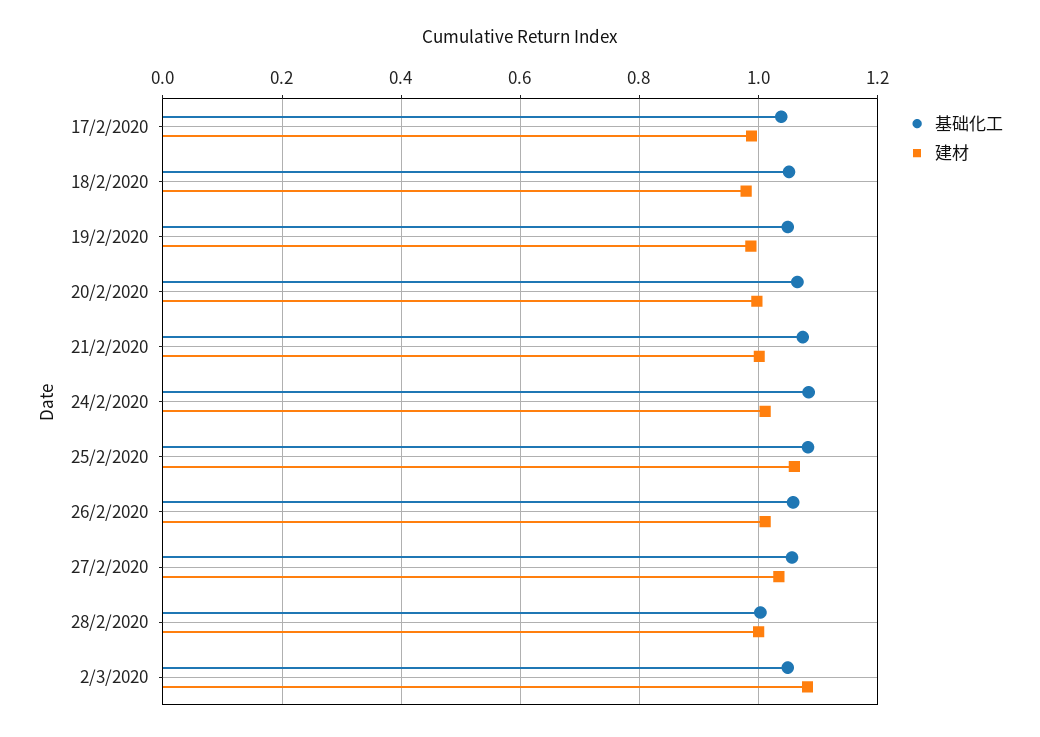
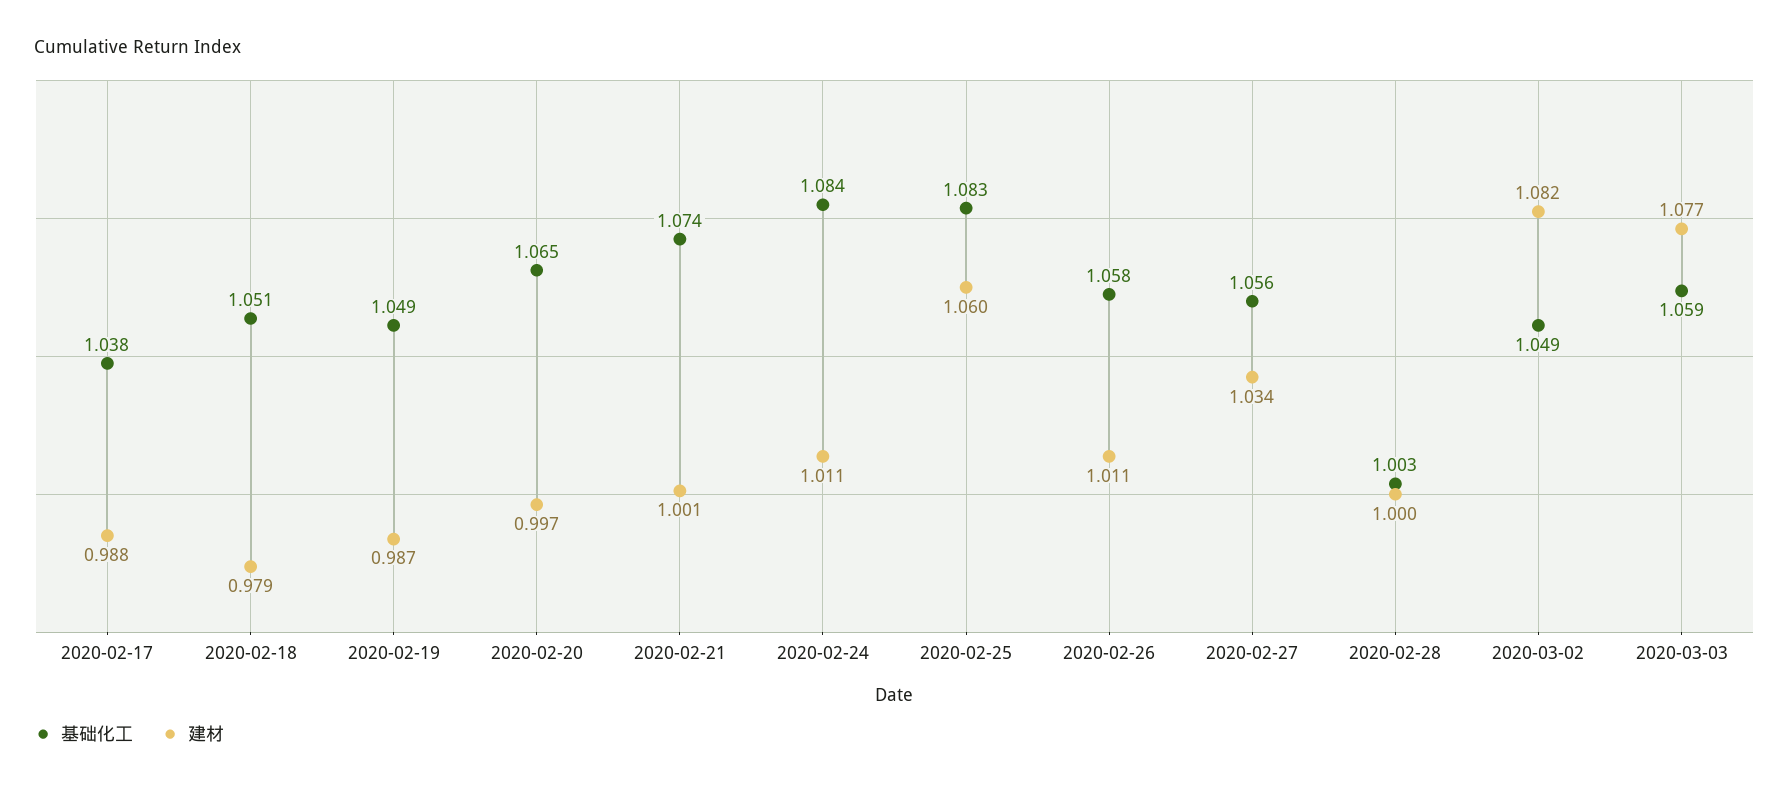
基础化工, 2020-03-03: none -> 1.059
建材, 2020-03-03: none -> 1.077

